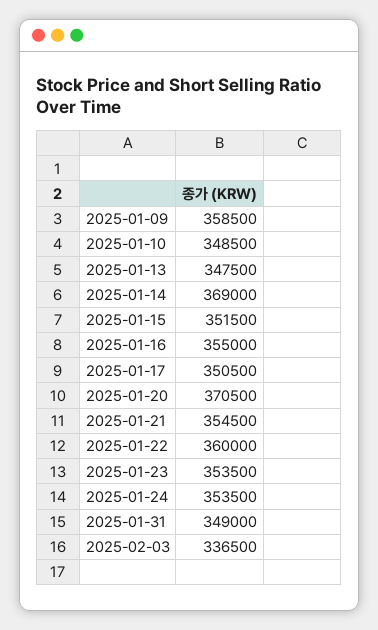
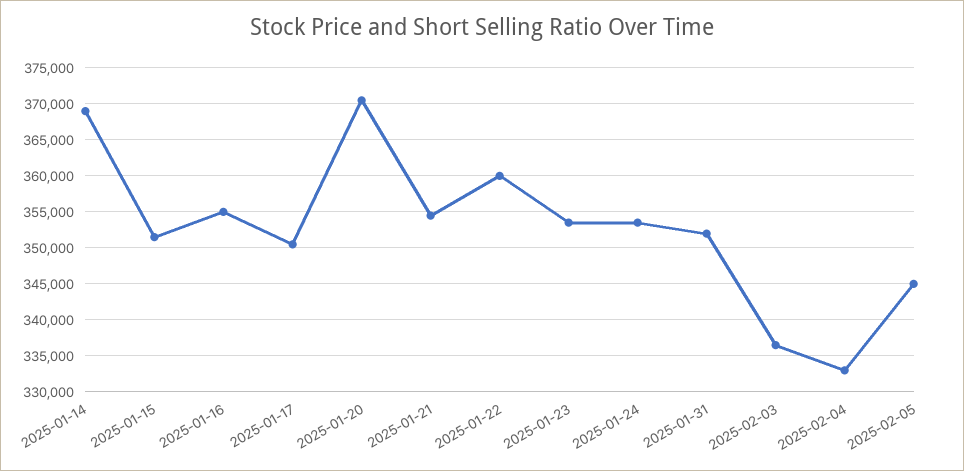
2025-01-09: 358500 -> none
2025-01-10: 348500 -> none
2025-01-13: 347500 -> none
2025-01-31: 349000 -> 352000
2025-02-04: none -> 333000
2025-02-05: none -> 345000

